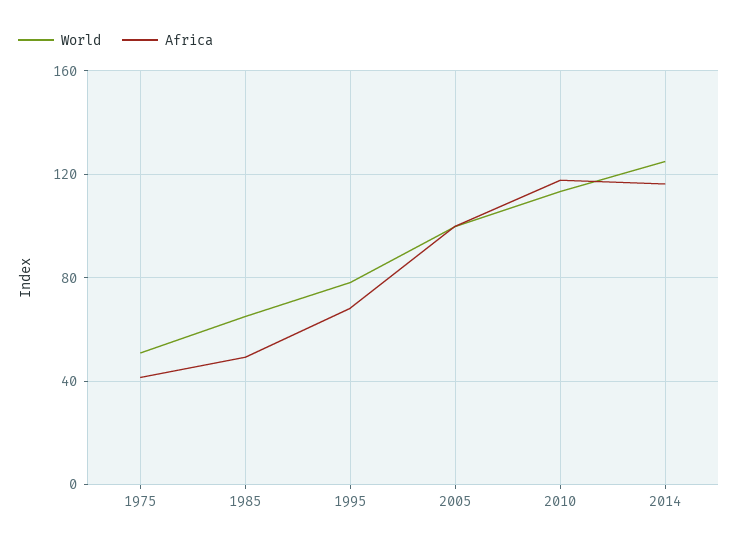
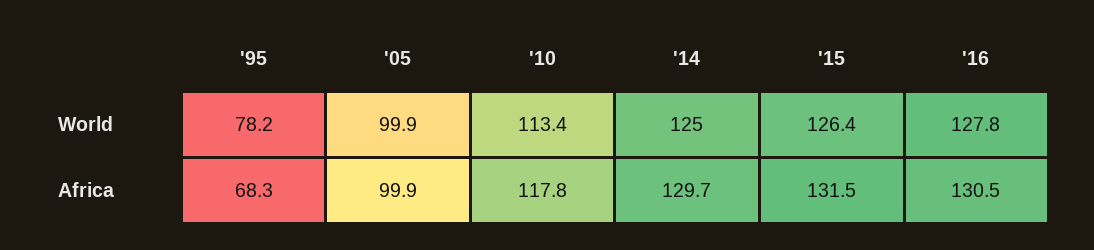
World, 1975: 50 -> none
Africa, 1975: 40 -> none
World, 1985: 65 -> none
Africa, 1985: 50 -> none
Africa, 2014: 115 -> 129.7
World, '15: none -> 126.4
World, '16: none -> 127.8
Africa, '15: none -> 131.5
Africa, '16: none -> 130.5

